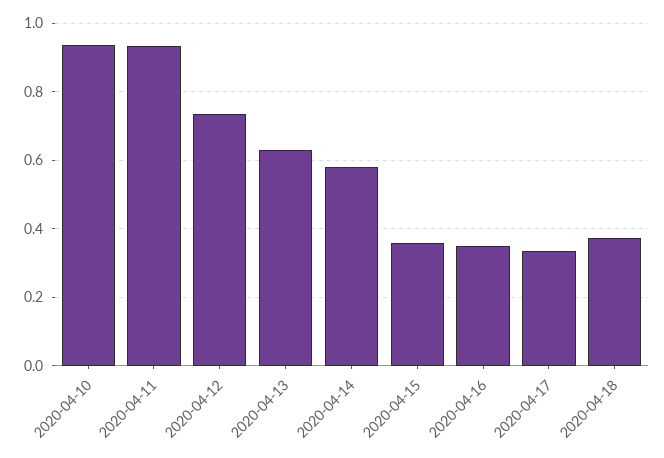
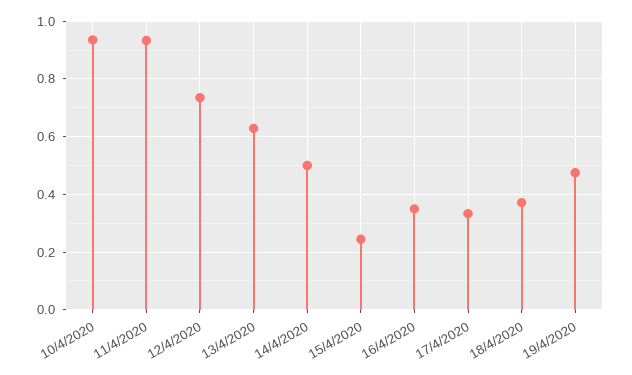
2020-04-14: 0.58 -> 0.5
2020-04-15: 0.36 -> 0.25
19/4/2020: none -> 0.475

